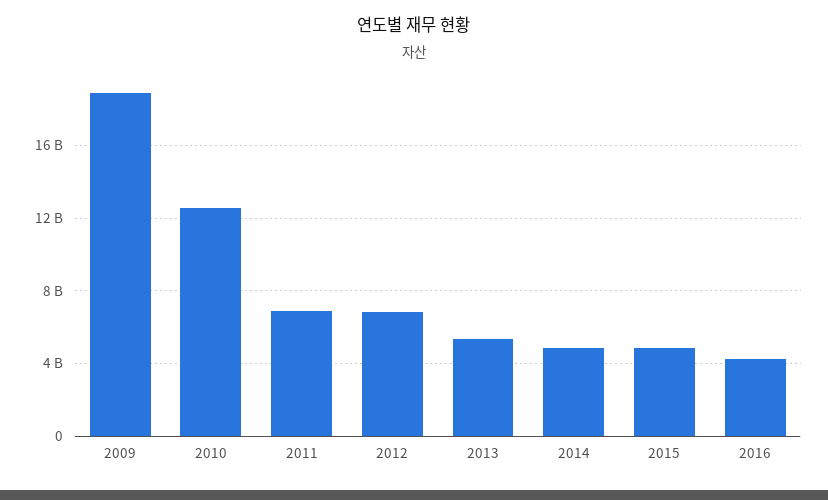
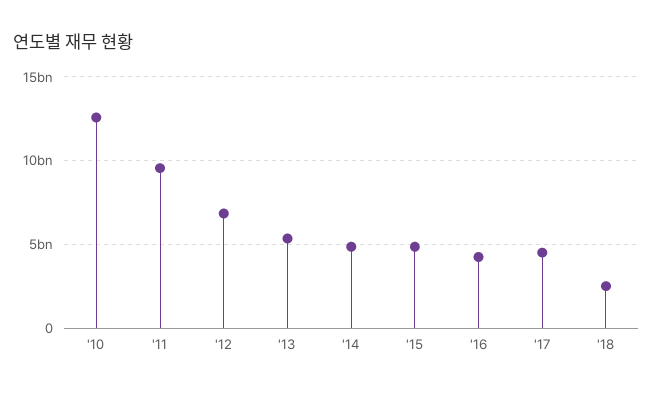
2009: 19000000000 -> none
2011: 7000000000 -> 9500000000
'17: none -> 4500000000
'18: none -> 2500000000

